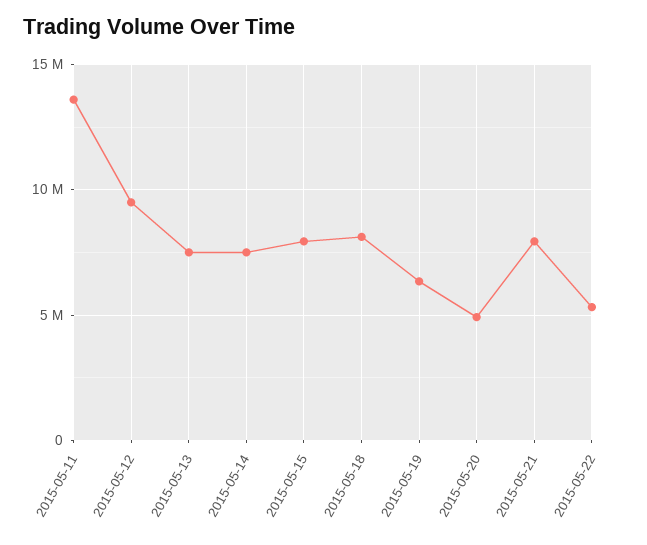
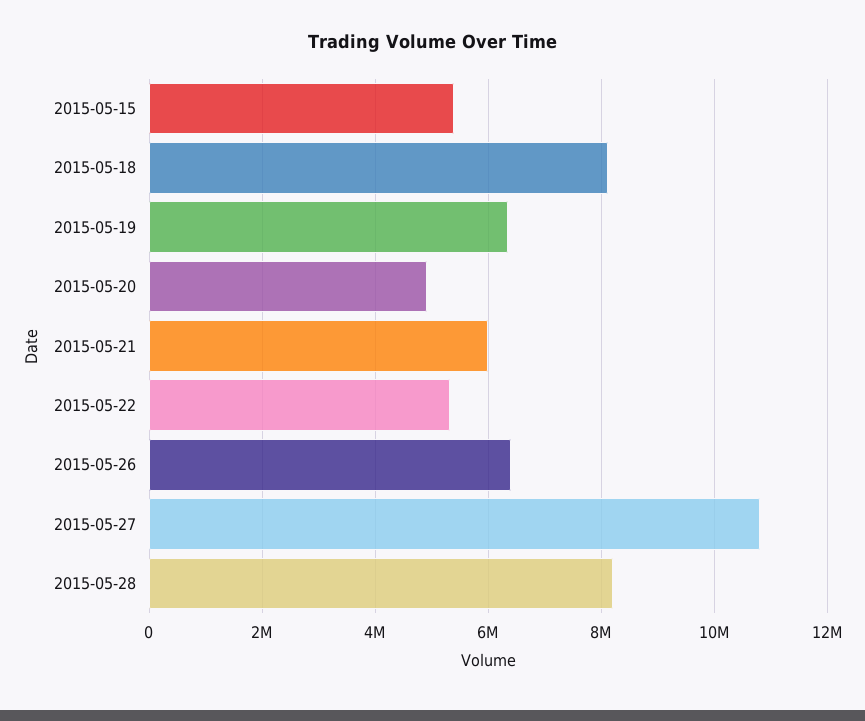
2015-05-11: 13500000 -> none
2015-05-12: 9500000 -> none
2015-05-13: 7500000 -> none
2015-05-14: 7500000 -> none
2015-05-15: 8000000 -> 5400000
2015-05-21: 8000000 -> 6000000
2015-05-26: none -> 6400000
2015-05-27: none -> 10800000
2015-05-28: none -> 8200000

